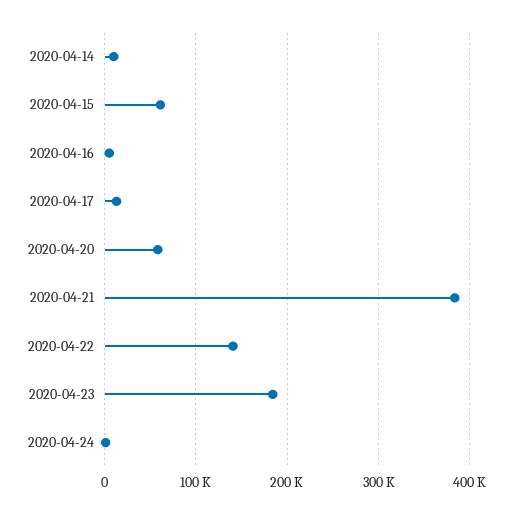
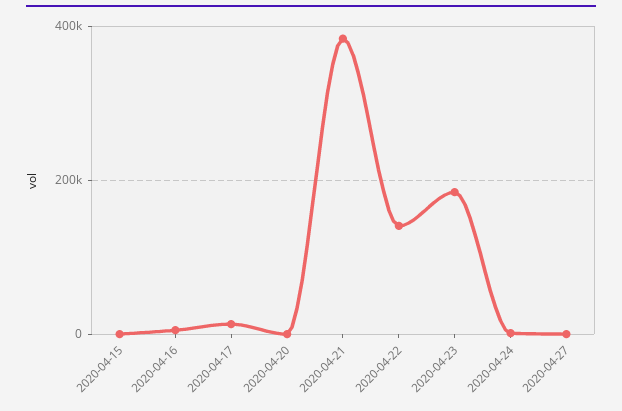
2020-04-14: 10000 -> none
2020-04-15: 60000 -> 0
2020-04-20: 60000 -> 0
2020-04-27: none -> 0

